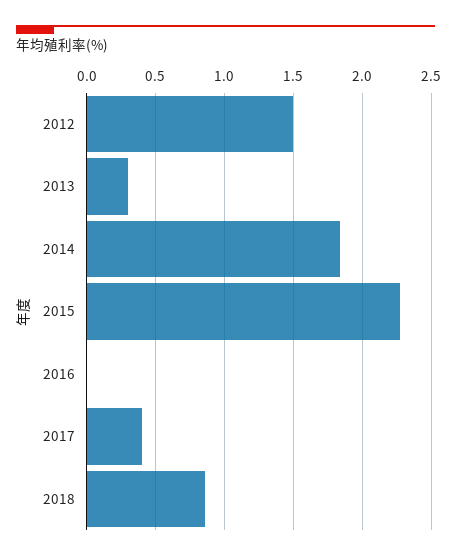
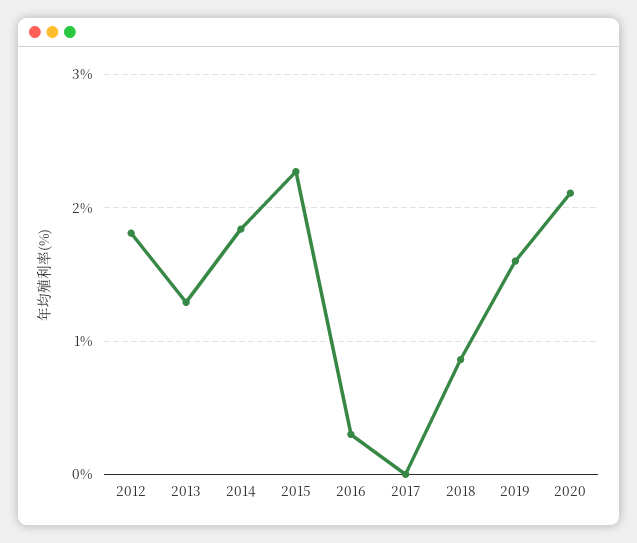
2012: 1.5 -> 1.8
2013: 0.3 -> 1.3
2016: 0 -> 0.3
2017: 0.4 -> 0
2019: none -> 1.6
2020: none -> 2.1

